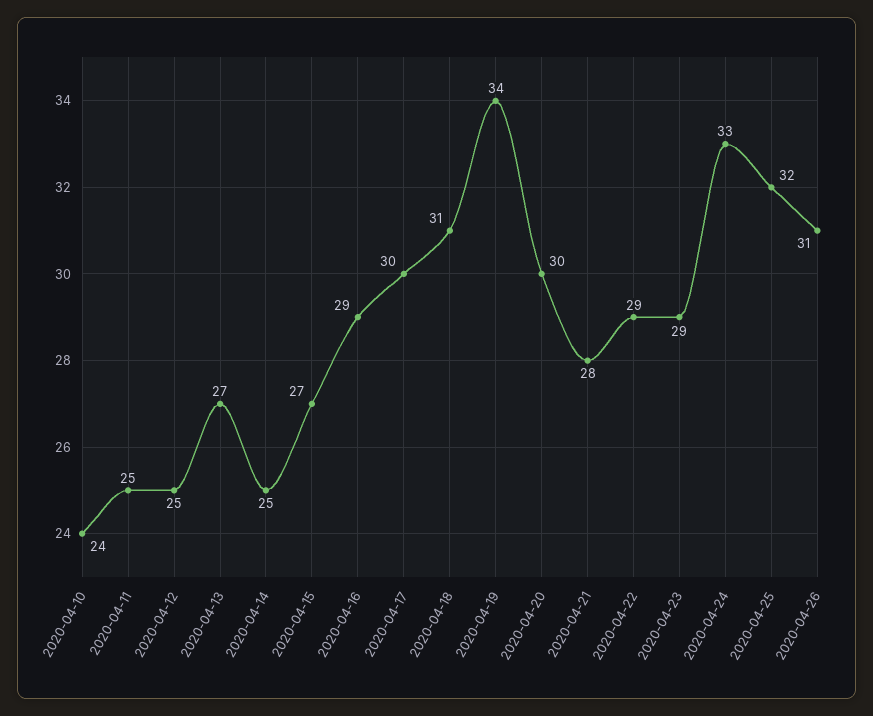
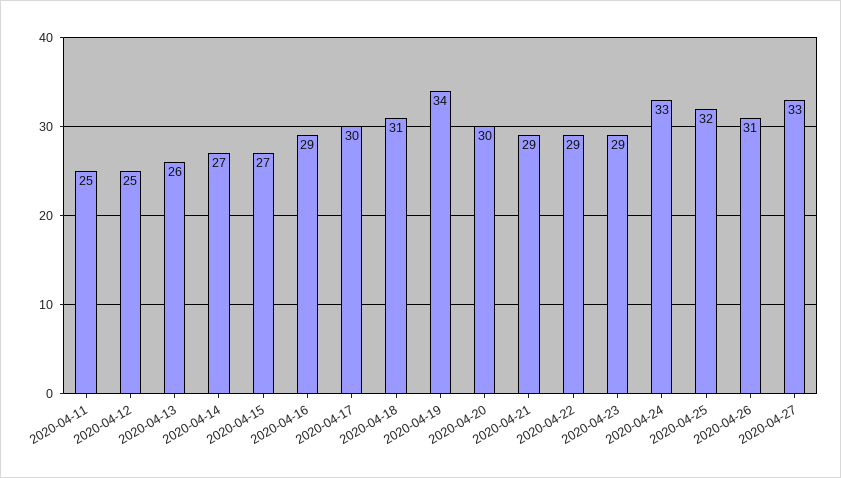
2020-04-10: 24 -> none
2020-04-13: 27 -> 26
2020-04-14: 25 -> 27
2020-04-21: 28 -> 29
2020-04-27: none -> 33

